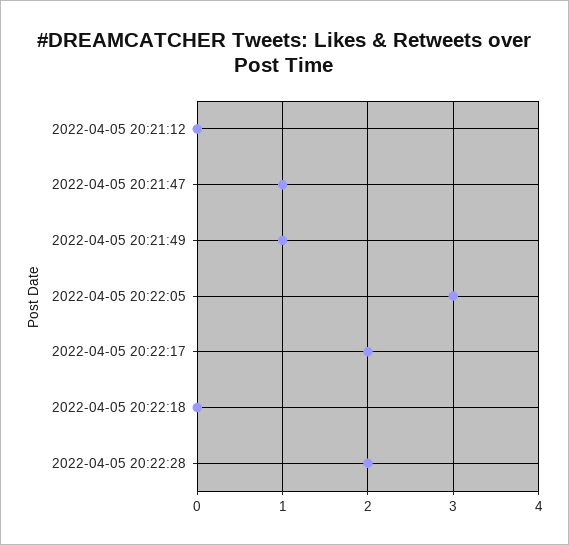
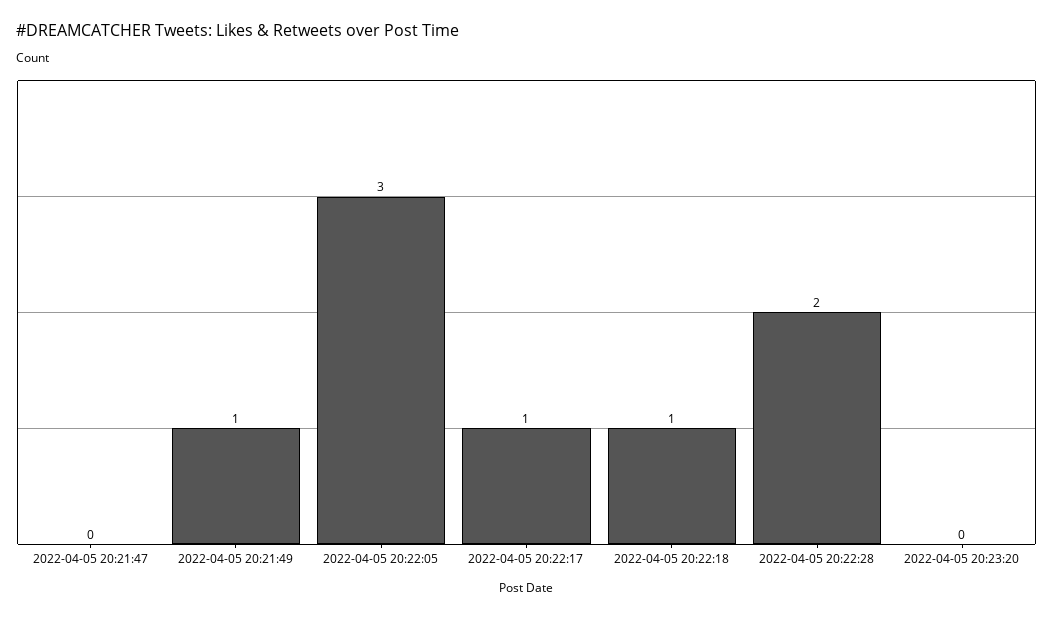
2022-04-05 20:21:12: 0 -> none
2022-04-05 20:21:47: 1 -> 0
2022-04-05 20:22:17: 2 -> 1
2022-04-05 20:22:18: 0 -> 1
2022-04-05 20:23:20: none -> 0

